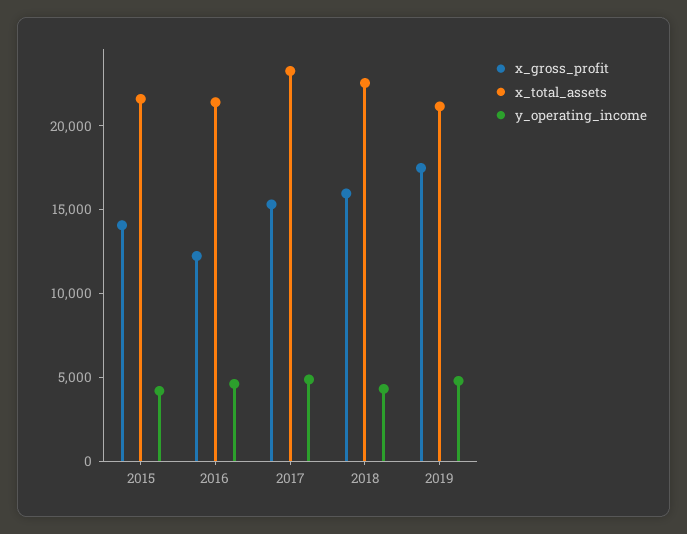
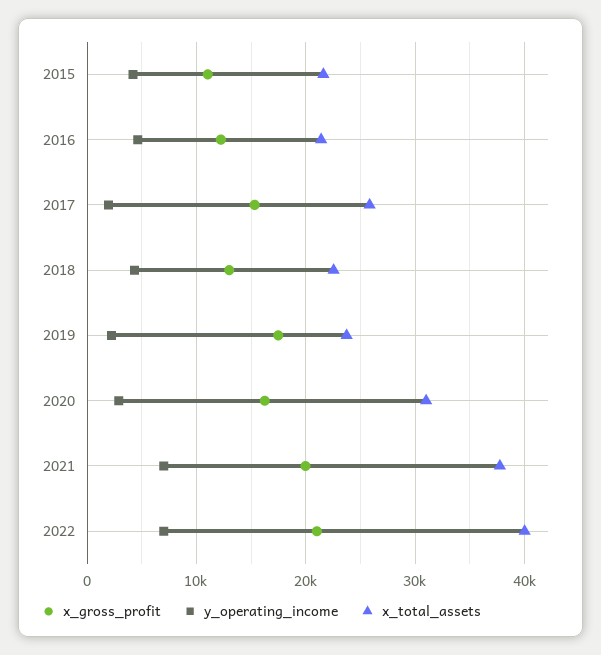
x_gross_profit, 2015: 14000 -> 11000
x_total_assets, 2017: 23000 -> 26000
y_operating_income, 2017: 5000 -> 2000
x_gross_profit, 2018: 16000 -> 13000
x_total_assets, 2019: 21000 -> 24000
y_operating_income, 2019: 5000 -> 2000
x_gross_profit, 2020: none -> 16000
y_operating_income, 2020: none -> 3000
x_total_assets, 2020: none -> 31000
x_gross_profit, 2021: none -> 20000
y_operating_income, 2021: none -> 7000
x_total_assets, 2021: none -> 38000
x_gross_profit, 2022: none -> 21000
y_operating_income, 2022: none -> 7000
x_total_assets, 2022: none -> 40000

